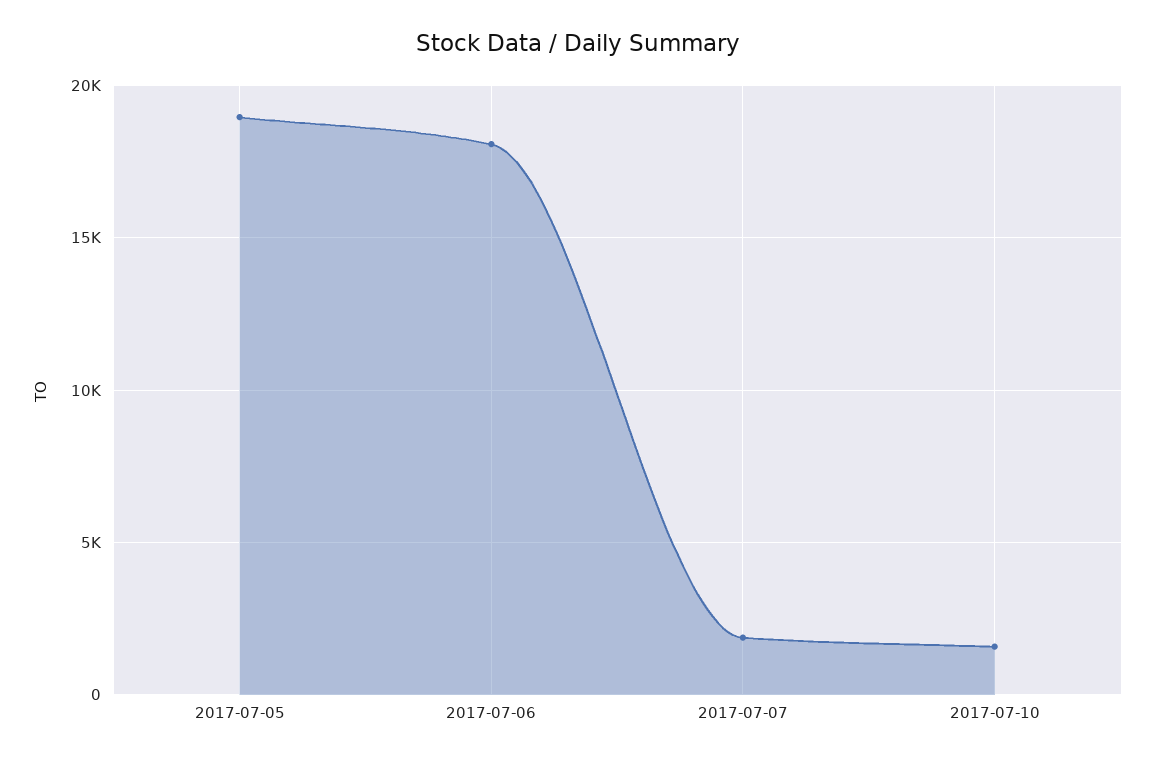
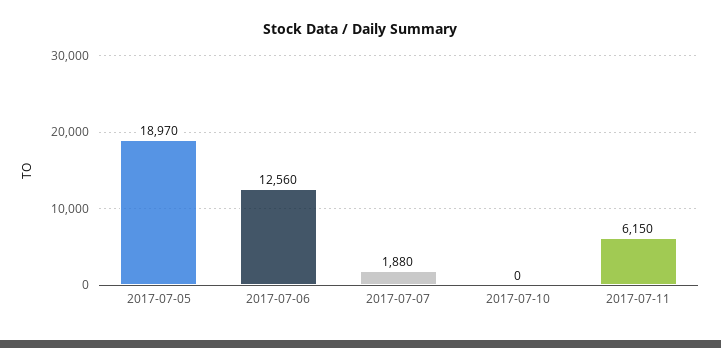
2017-07-06: 18000 -> 12560
2017-07-10: 1500 -> 0
2017-07-11: none -> 6150

